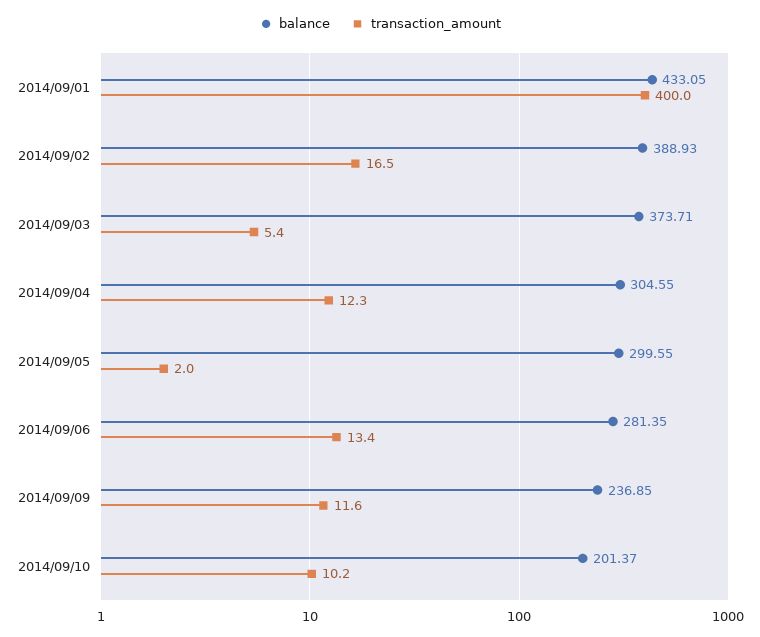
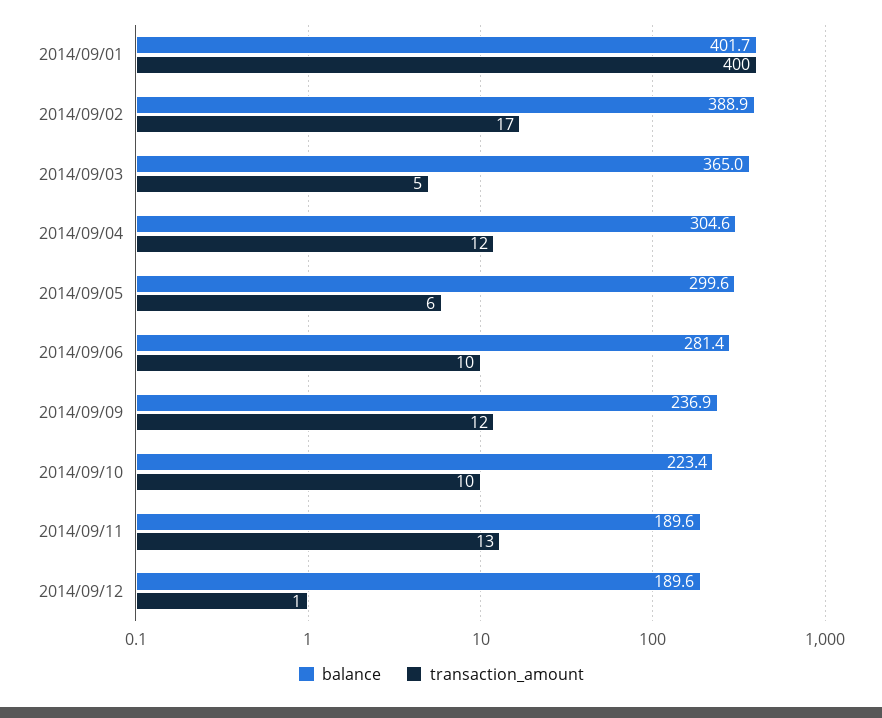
balance, 2014/09/01: 433.05 -> 401.7
balance, 2014/09/03: 373.71 -> 365
transaction_amount, 2014/09/05: 2 -> 6
transaction_amount, 2014/09/06: 13.4 -> 10
balance, 2014/09/10: 201.37 -> 223.4
balance, 2014/09/11: none -> 189.6
transaction_amount, 2014/09/11: none -> 13
balance, 2014/09/12: none -> 189.6
transaction_amount, 2014/09/12: none -> 1

